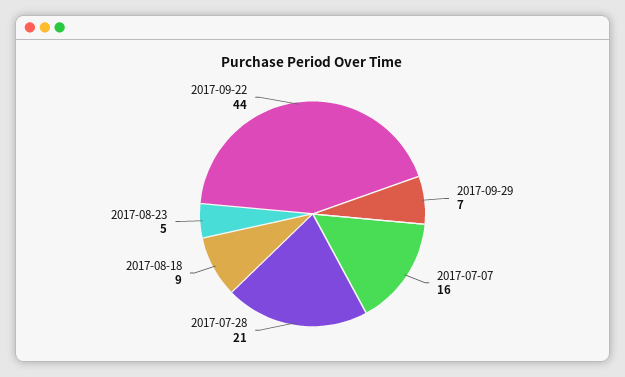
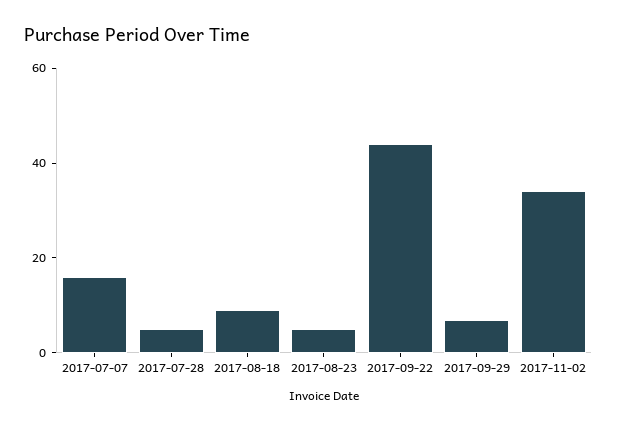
2017-07-28: 21 -> 5
2017-11-02: none -> 35

